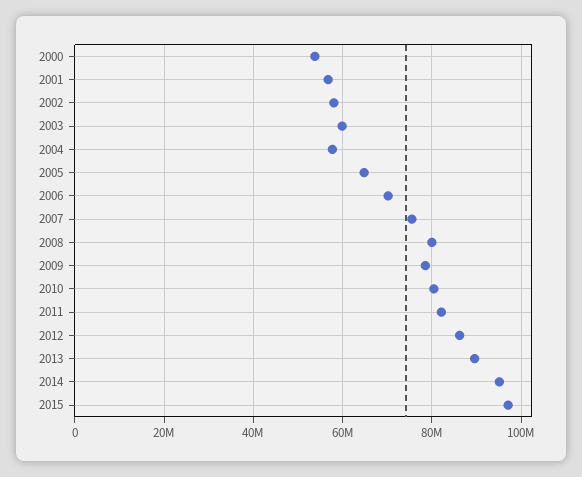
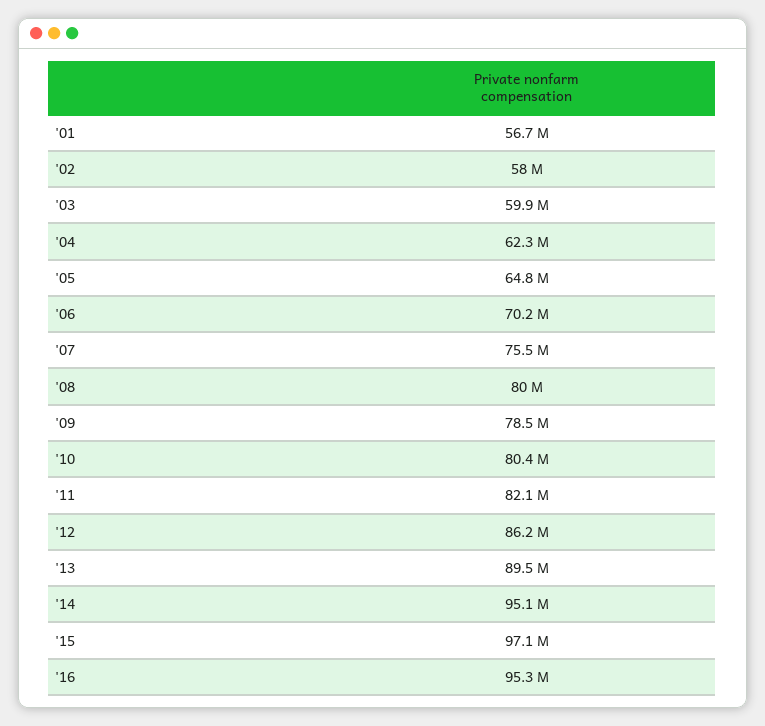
2000: 54000000 -> none
2004: 58000000 -> 62300000
'16: none -> 95300000

